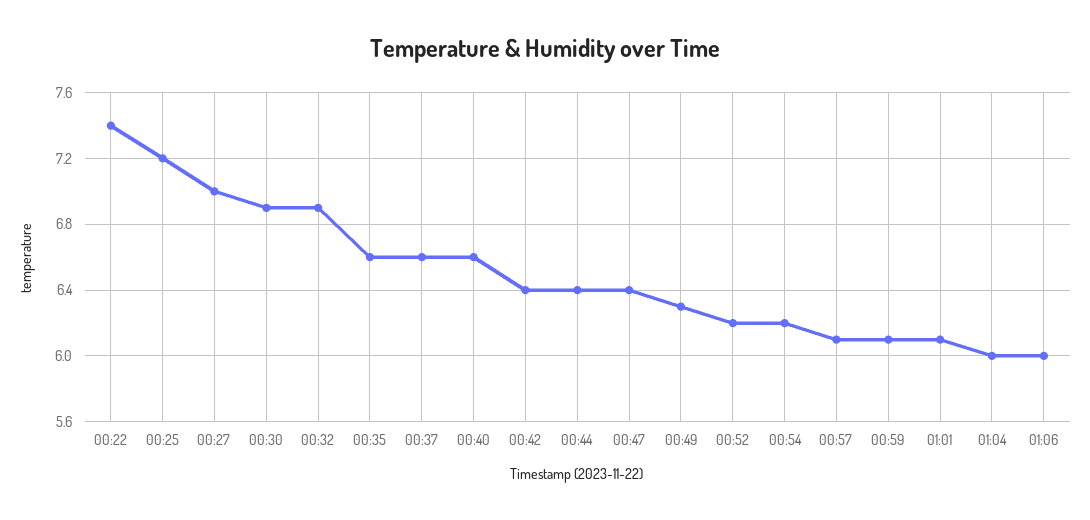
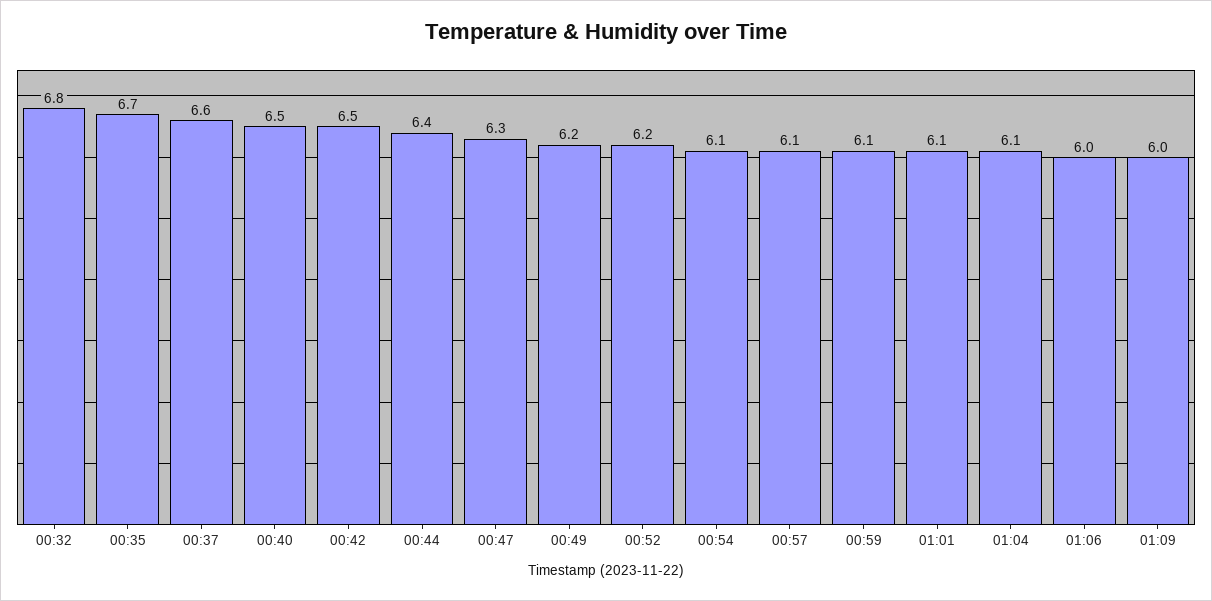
00:22: 7.4 -> none
00:25: 7.2 -> none
00:27: 7 -> none
00:30: 6.9 -> none
00:32: 6.9 -> 6.8
00:35: 6.6 -> 6.7
00:40: 6.6 -> 6.5
00:42: 6.4 -> 6.5
00:47: 6.4 -> 6.3
00:49: 6.3 -> 6.2
00:54: 6.2 -> 6.1
01:04: 6 -> 6.1
01:09: none -> 6

